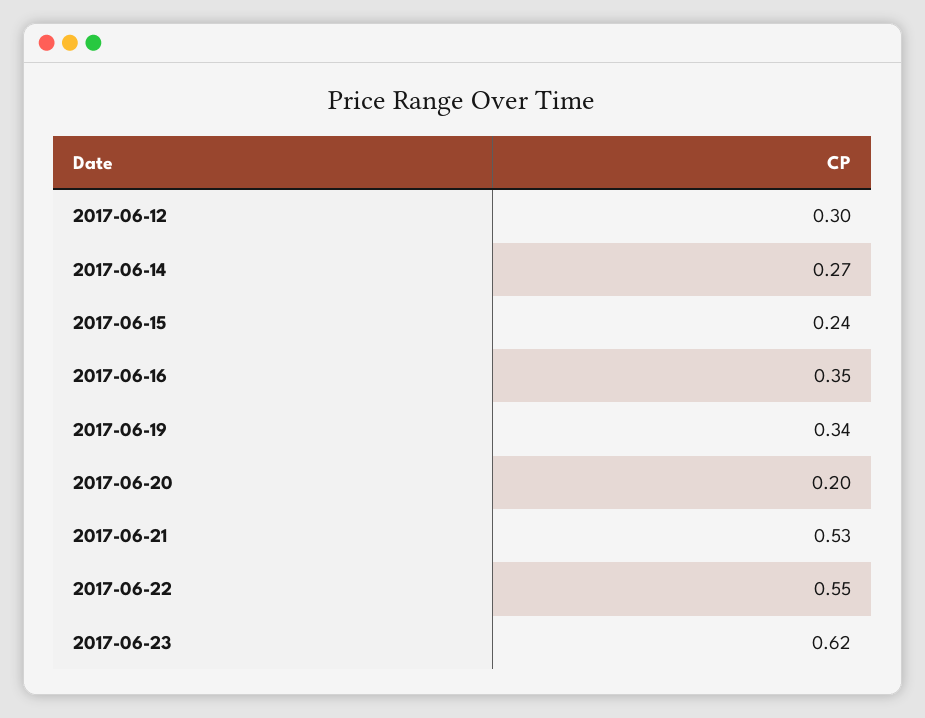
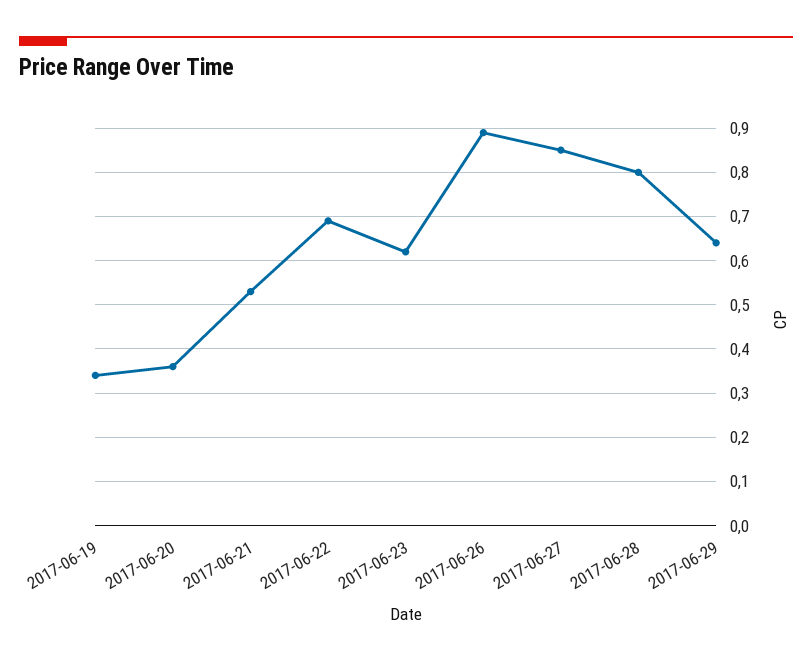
2017-06-12: 0.3 -> none
2017-06-14: 0.27 -> none
2017-06-15: 0.24 -> none
2017-06-16: 0.35 -> none
2017-06-20: 0.2 -> 0.35
2017-06-22: 0.55 -> 0.7
2017-06-26: none -> 0.9
2017-06-27: none -> 0.85
2017-06-28: none -> 0.8
2017-06-29: none -> 0.65

